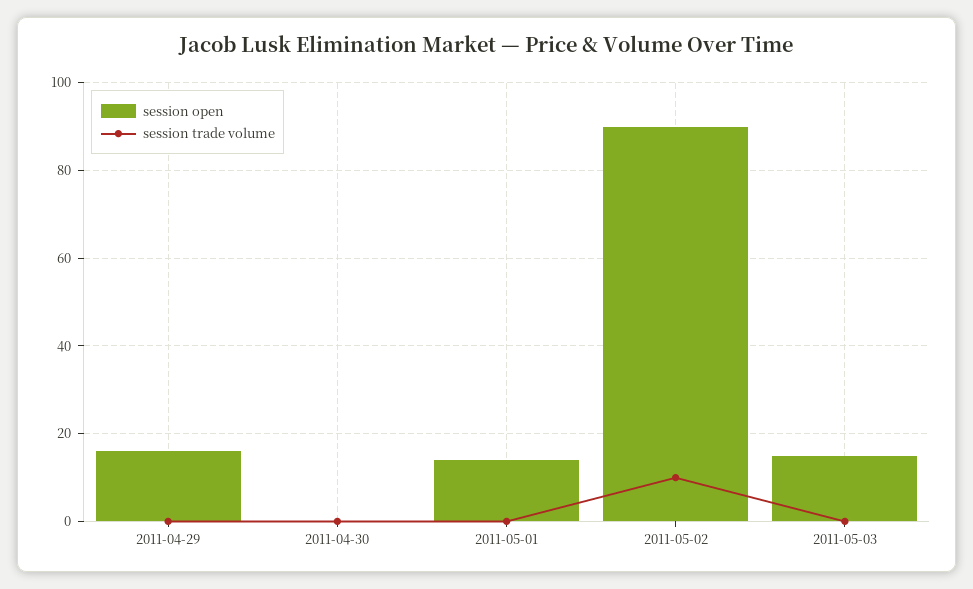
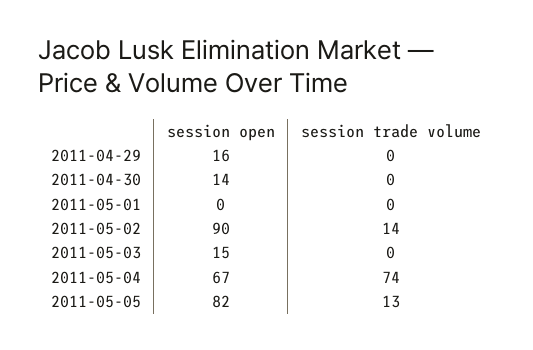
session open, 2011-04-30: 0 -> 14
session open, 2011-05-01: 15 -> 0
session trade volume, 2011-05-02: 10 -> 14
session open, 2011-05-04: none -> 67
session trade volume, 2011-05-04: none -> 74
session open, 2011-05-05: none -> 82
session trade volume, 2011-05-05: none -> 13

